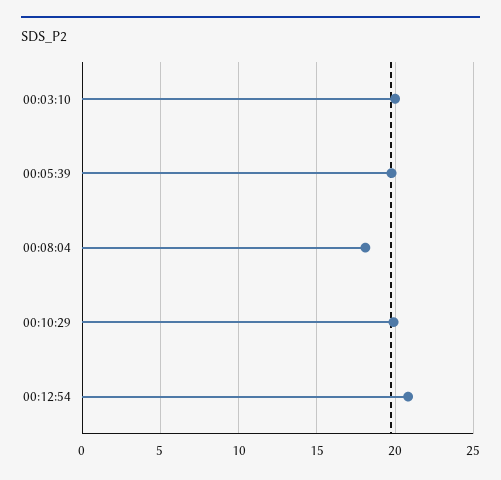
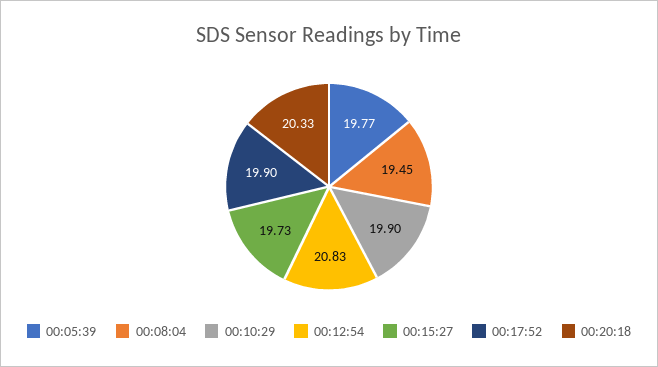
00:03:10: 20 -> none
00:08:04: 18 -> 19.45
00:15:27: none -> 19.73
00:17:52: none -> 19.9
00:20:18: none -> 20.33

